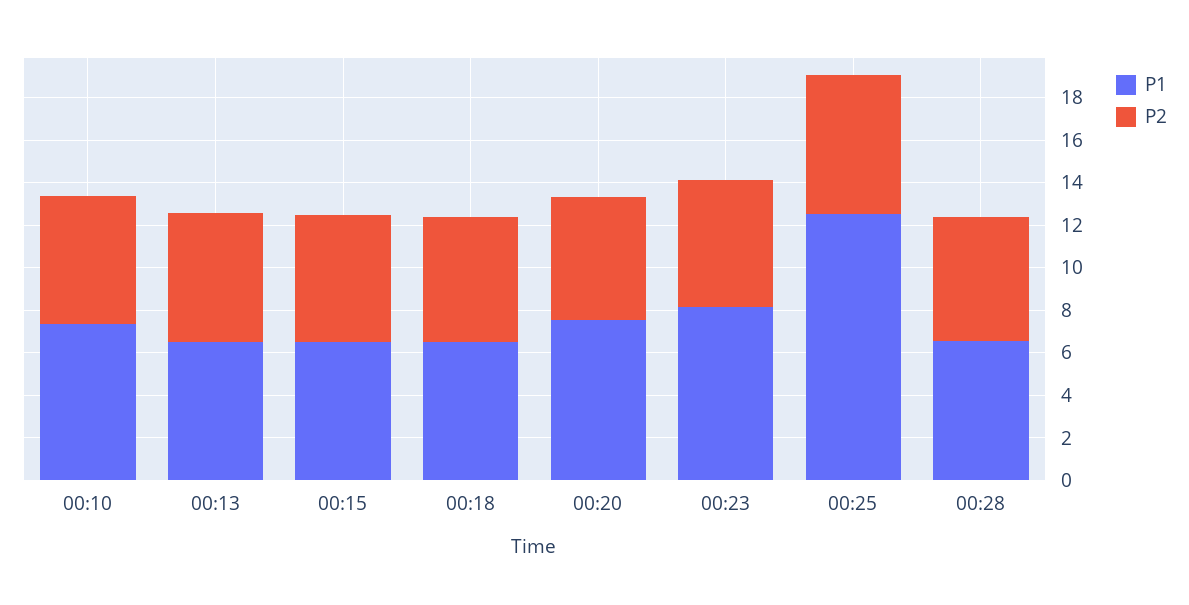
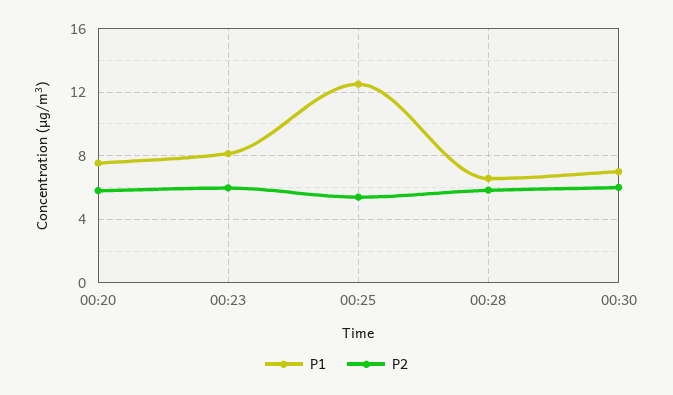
P1, 00:10: 7.5 -> none
P2, 00:10: 6 -> none
P1, 00:13: 6.5 -> none
P2, 00:13: 6 -> none
P1, 00:15: 6.5 -> none
P2, 00:15: 6 -> none
P1, 00:18: 6.5 -> none
P2, 00:18: 6 -> none
P2, 00:25: 6.5 -> 5.5
P1, 00:30: none -> 7
P2, 00:30: none -> 6

